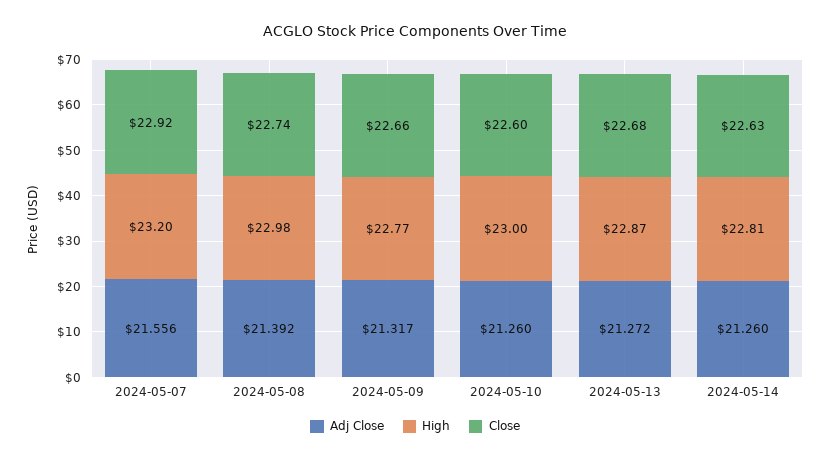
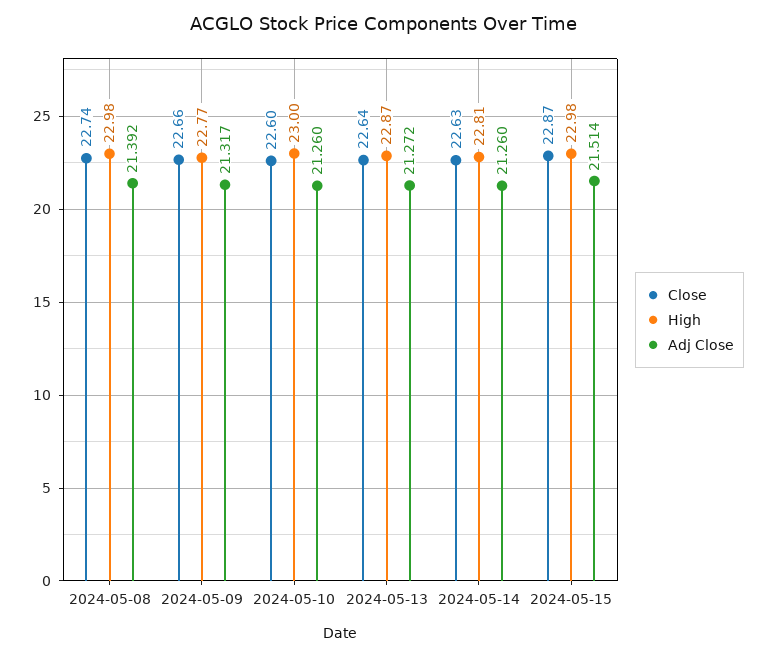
Adj Close, 2024-05-07: 21.556 -> none
High, 2024-05-07: 23.2 -> none
Close, 2024-05-07: 22.92 -> none
Close, 2024-05-13: 22.68 -> 22.64
Close, 2024-05-15: none -> 22.87
High, 2024-05-15: none -> 22.98
Adj Close, 2024-05-15: none -> 21.514

